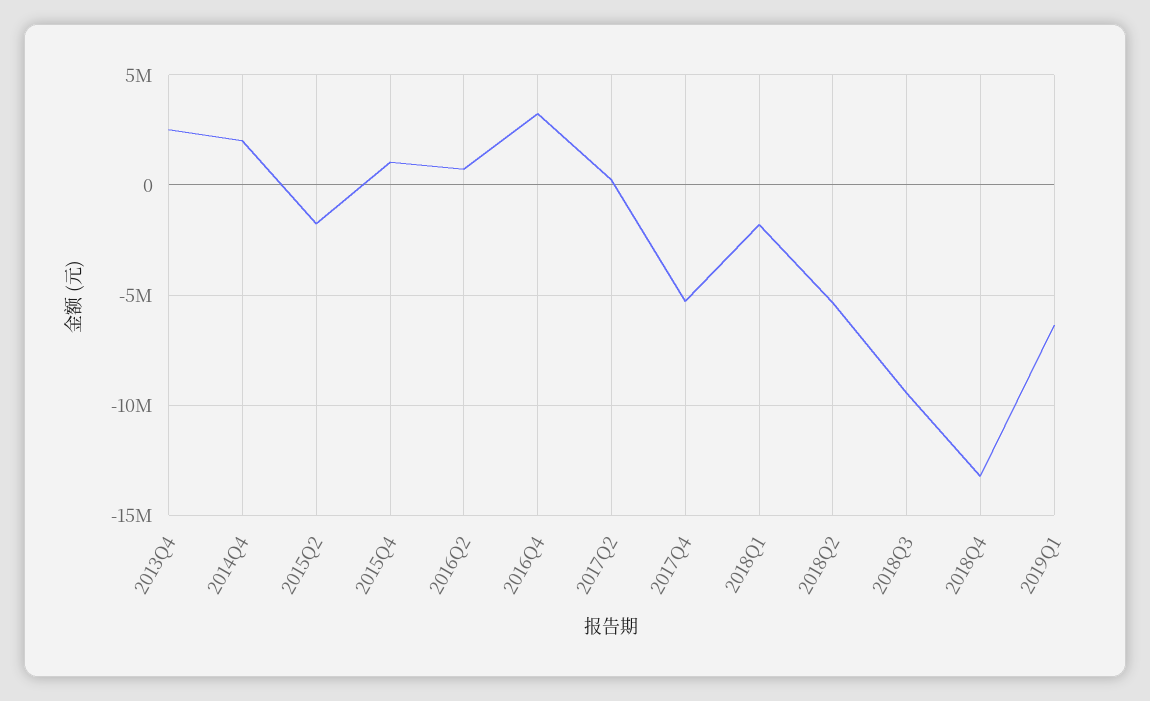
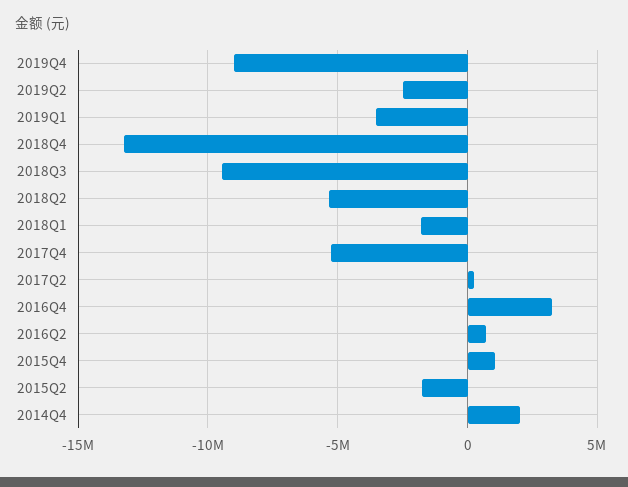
2013Q4: 2500000 -> none
2019Q1: -6500000 -> -3500000
2019Q4: none -> -9000000
2019Q2: none -> -2500000

